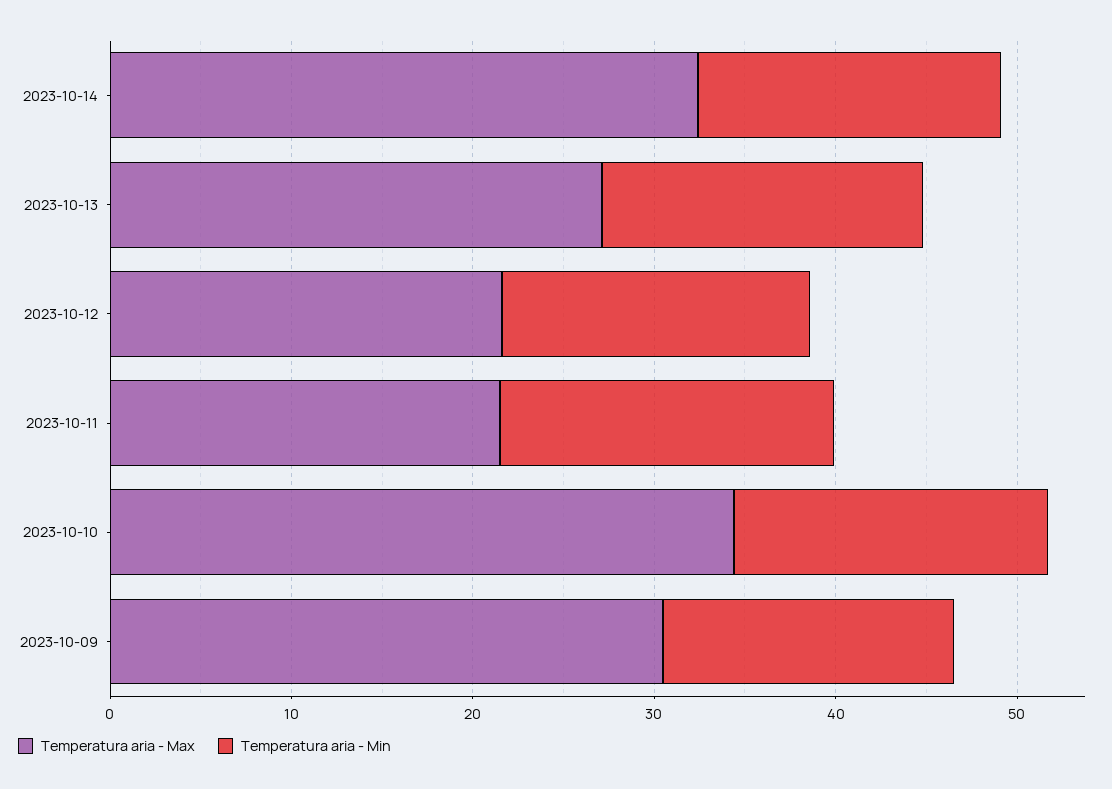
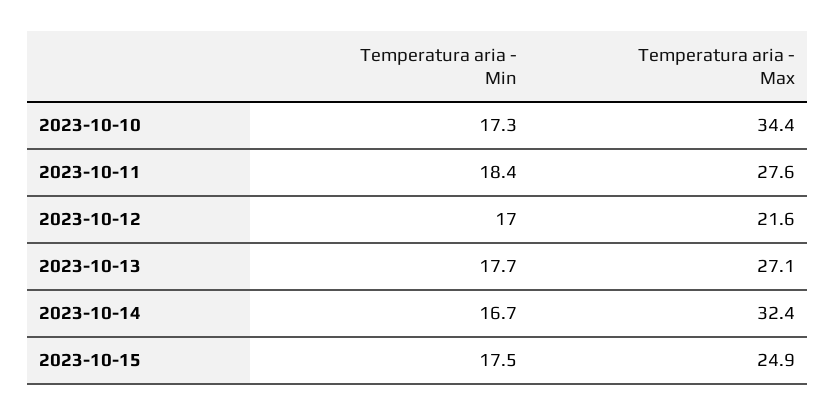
Temperatura aria - Max, 2023-10-11: 22 -> 27.6
Temperatura aria - Max, 2023-10-09: 30 -> none
Temperatura aria - Min, 2023-10-09: 16 -> none
Temperatura aria - Min, 2023-10-15: none -> 17.5
Temperatura aria - Max, 2023-10-15: none -> 24.9

